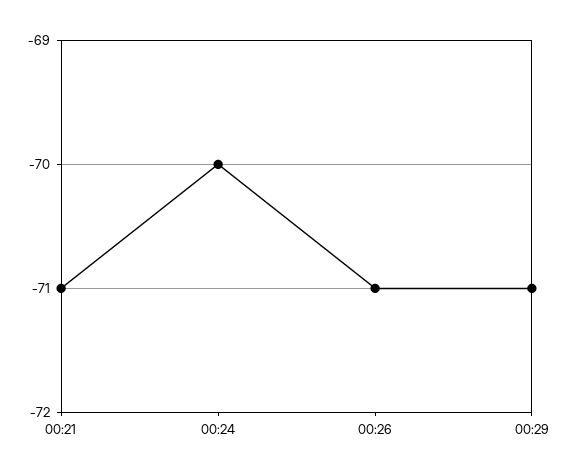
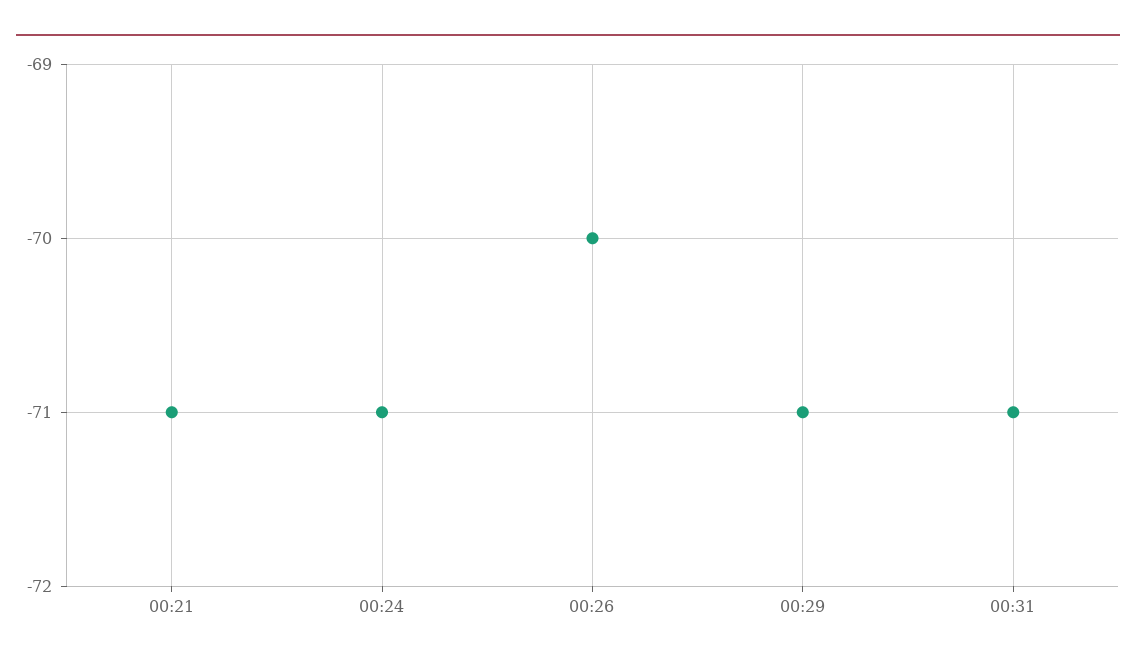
00:24: -70 -> -71
00:26: -71 -> -70
00:31: none -> -71

